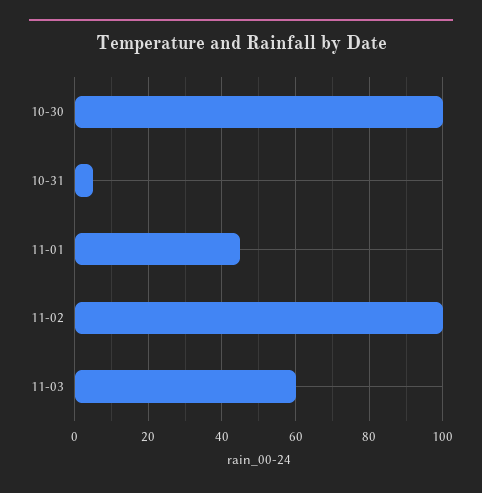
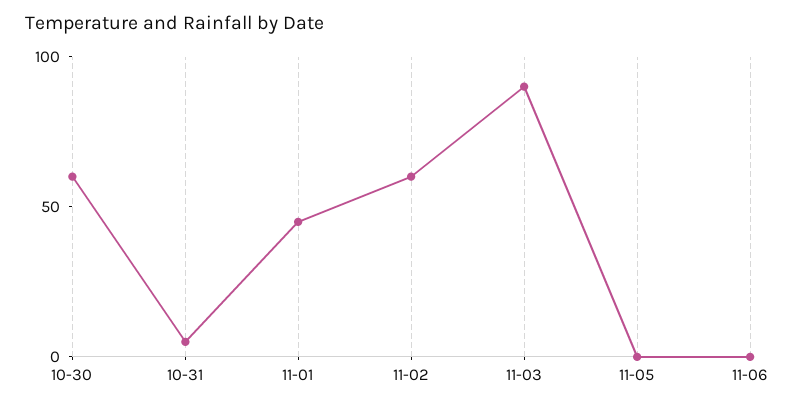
10-30: 100 -> 60
11-02: 100 -> 60
11-03: 60 -> 90
11-05: none -> 0
11-06: none -> 0

